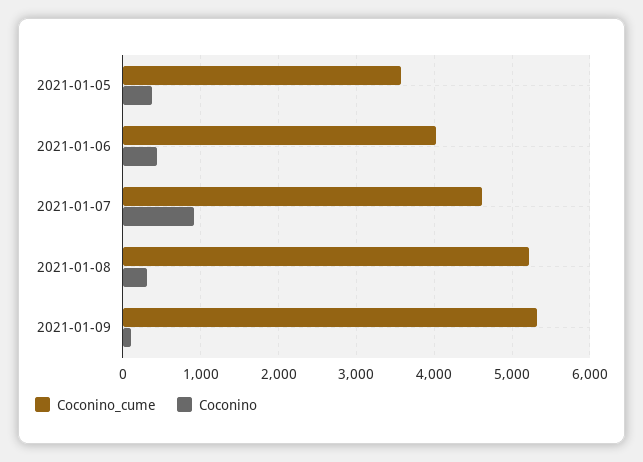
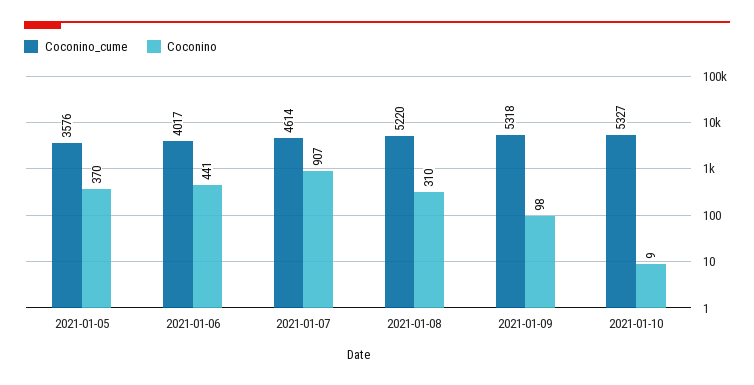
Coconino_cume, 2021-01-10: none -> 5327
Coconino, 2021-01-10: none -> 9

